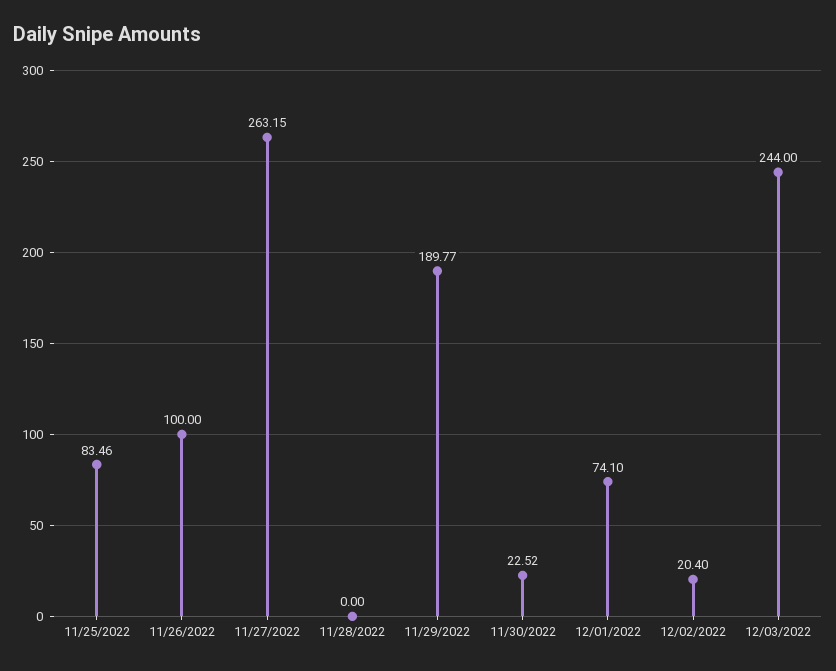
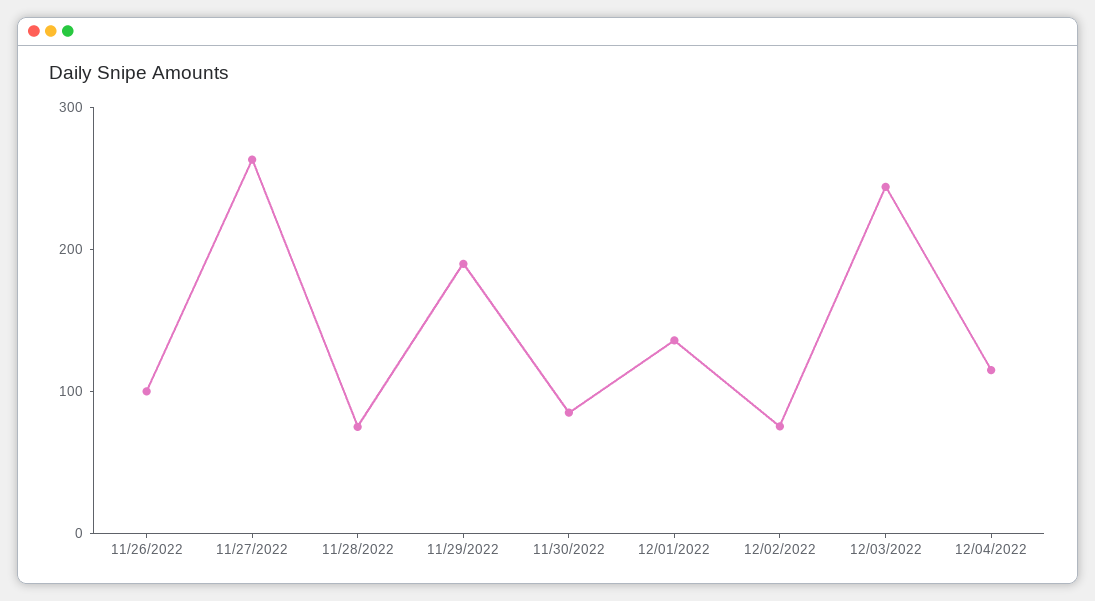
11/25/2022: 83.46 -> none
11/28/2022: 0 -> 80
11/30/2022: 22.52 -> 80
12/01/2022: 74.1 -> 140
12/02/2022: 20.4 -> 80
12/04/2022: none -> 120

